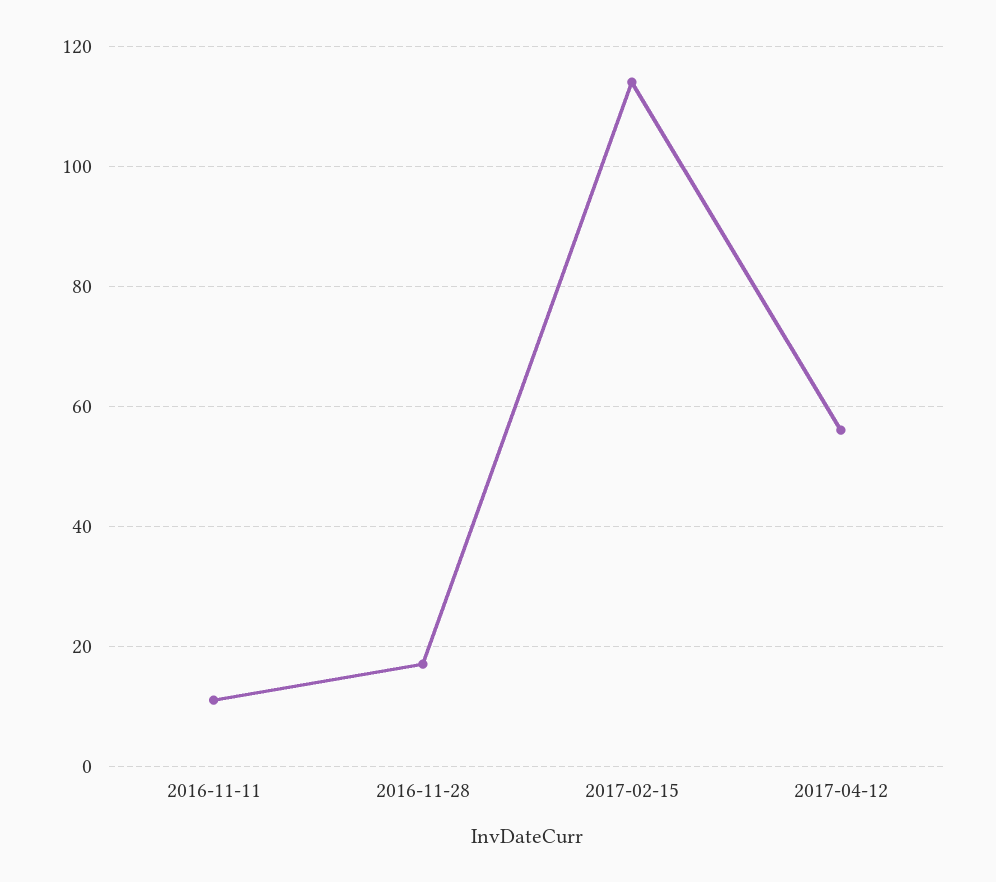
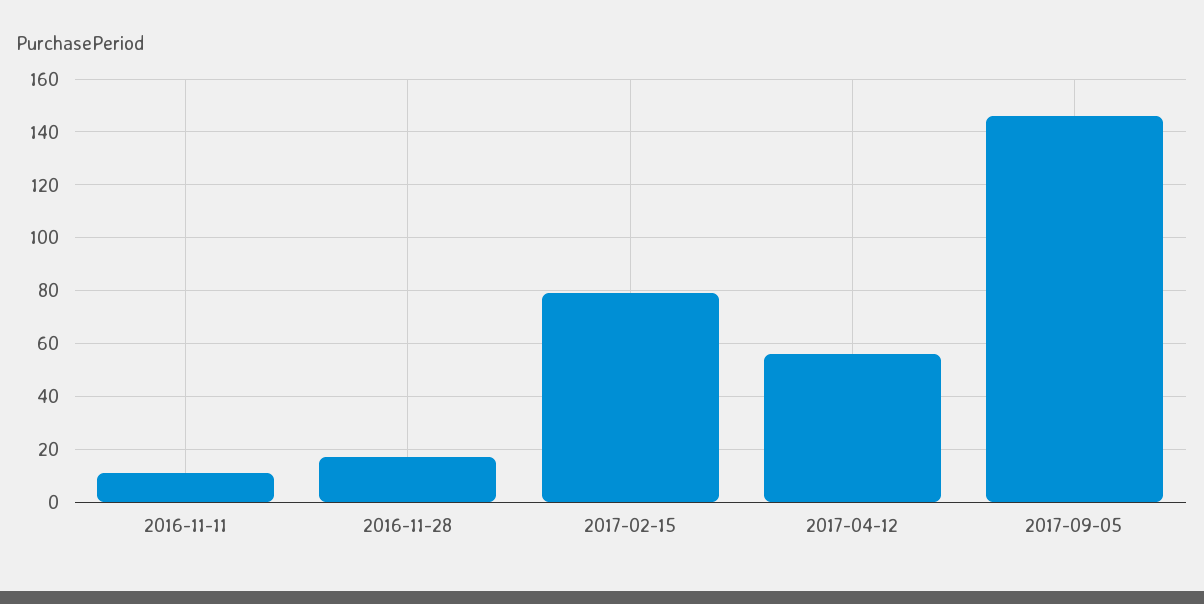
2017-02-15: 115 -> 80
2017-09-05: none -> 145

